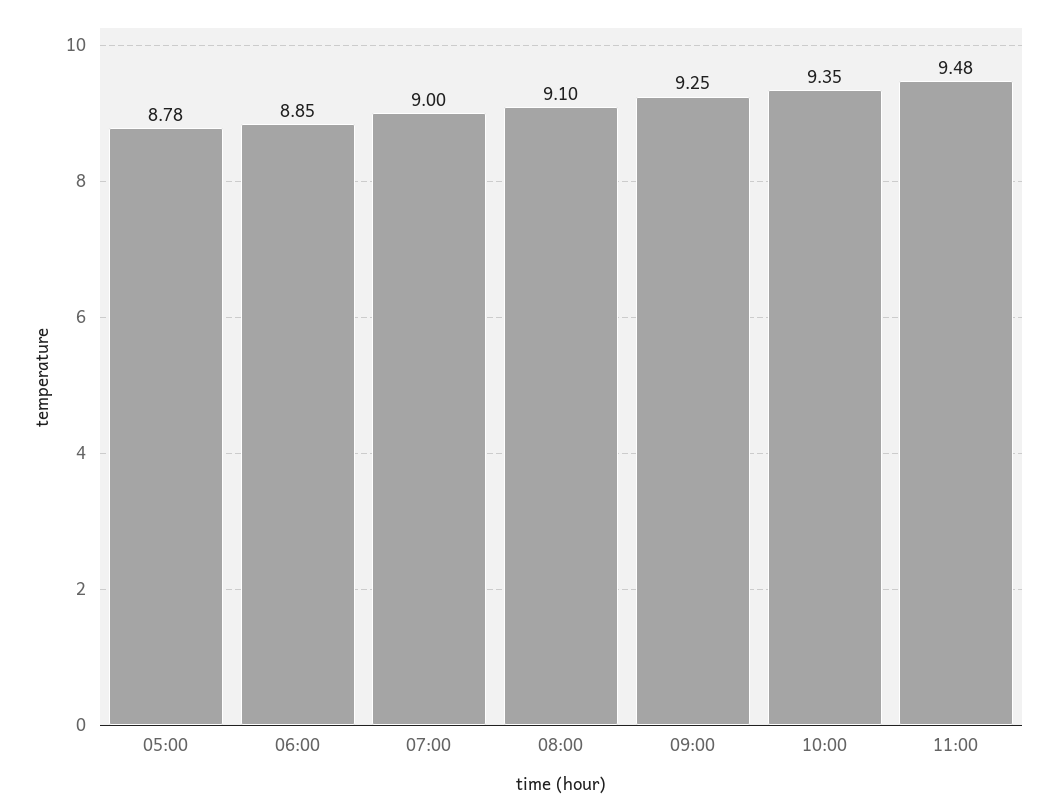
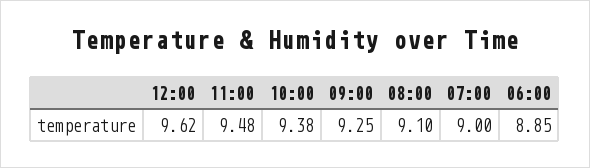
05:00: 8.78 -> none
10:00: 9.35 -> 9.38
12:00: none -> 9.62

